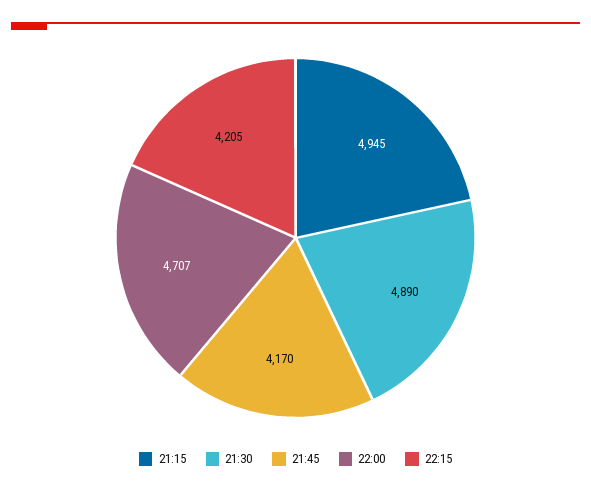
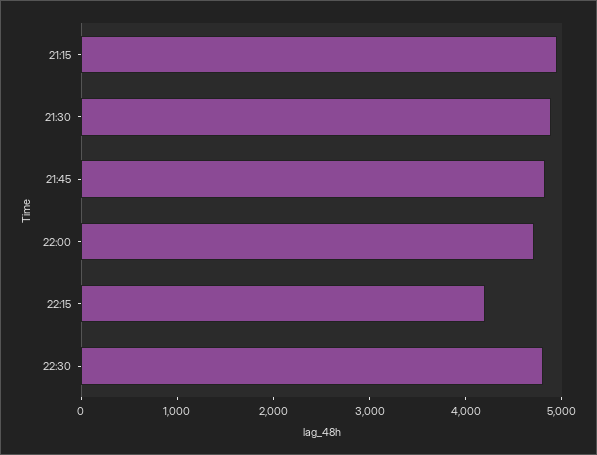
21:45: 4170 -> 4800
22:30: none -> 4800

